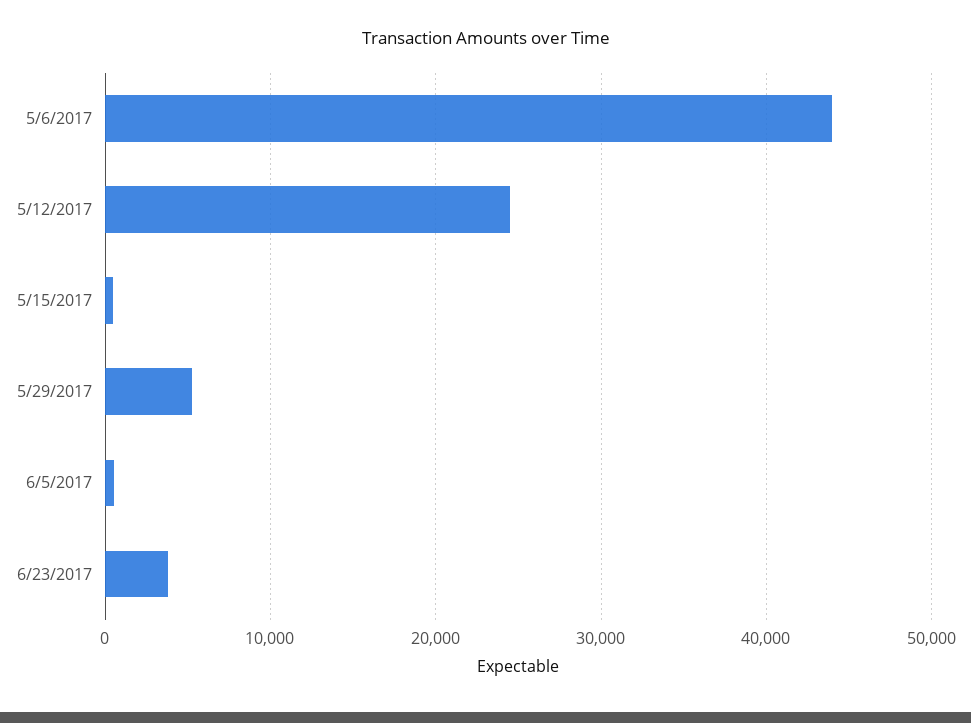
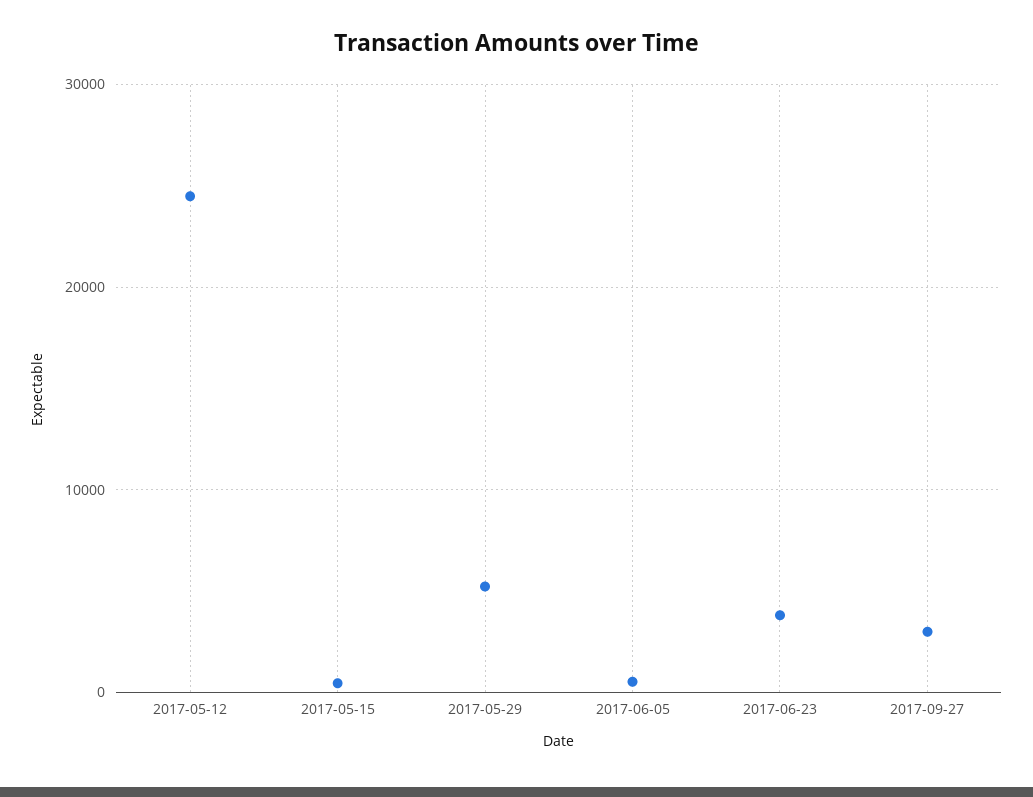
5/6/2017: 44000 -> none
2017-09-27: none -> 3000

